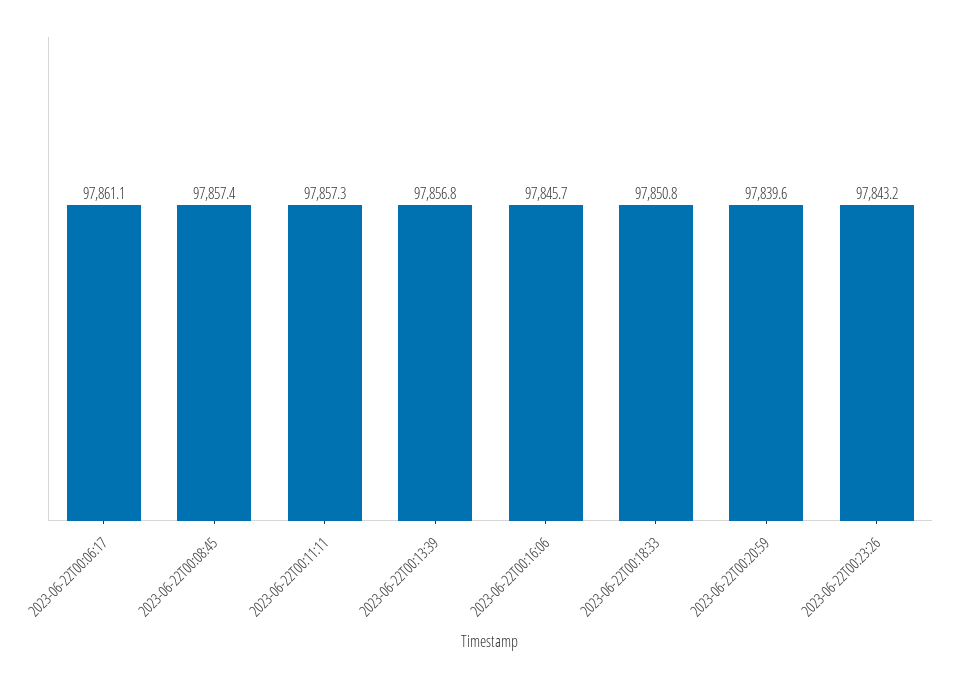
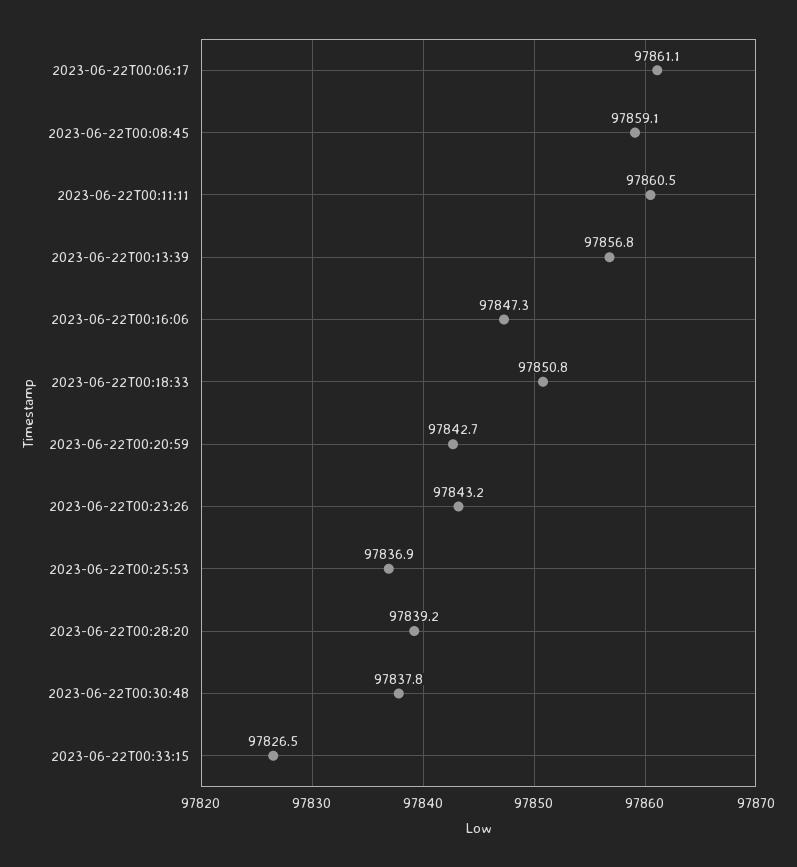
2023-06-22T00:08:45: 97857.4 -> 97859.1
2023-06-22T00:11:11: 97857.3 -> 97860.5
2023-06-22T00:16:06: 97845.7 -> 97847.3
2023-06-22T00:20:59: 97839.6 -> 97842.7
2023-06-22T00:25:53: none -> 97836.9
2023-06-22T00:28:20: none -> 97839.2
2023-06-22T00:30:48: none -> 97837.8
2023-06-22T00:33:15: none -> 97826.5

